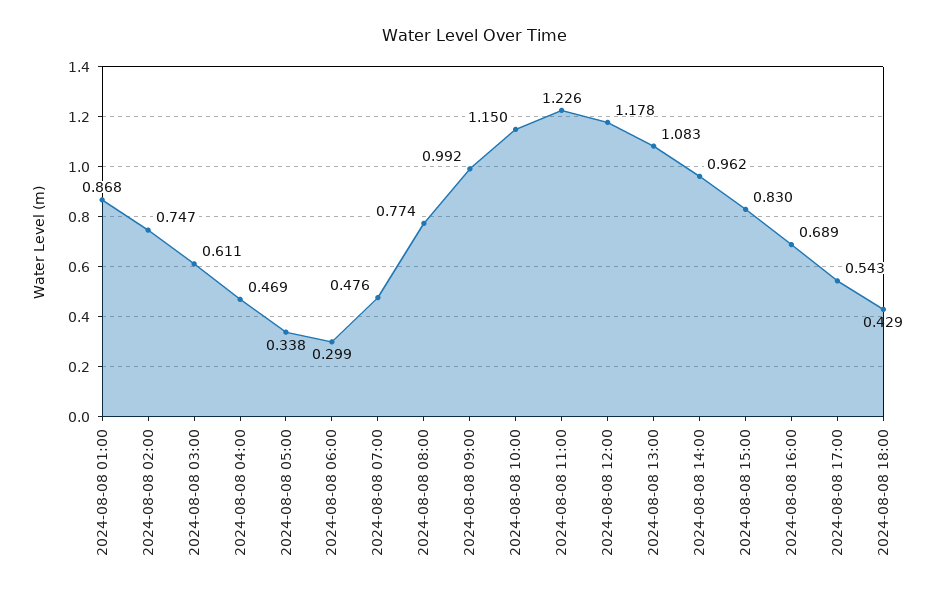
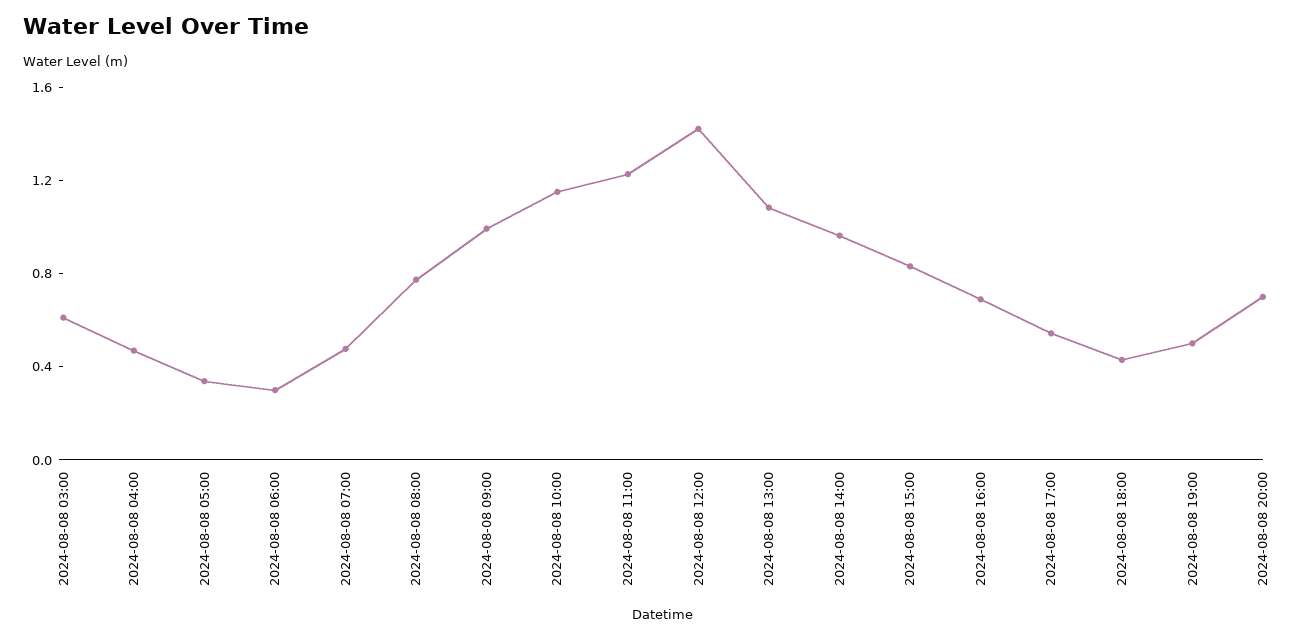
2024-08-08 01:00: 0.868 -> none
2024-08-08 02:00: 0.747 -> none
2024-08-08 12:00: 1.178 -> 1.4
2024-08-08 19:00: none -> 0.5
2024-08-08 20:00: none -> 0.7

